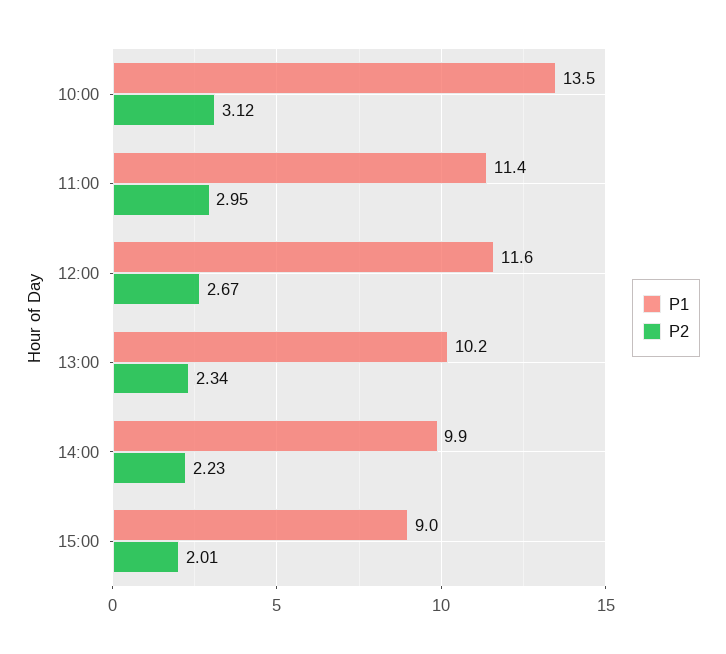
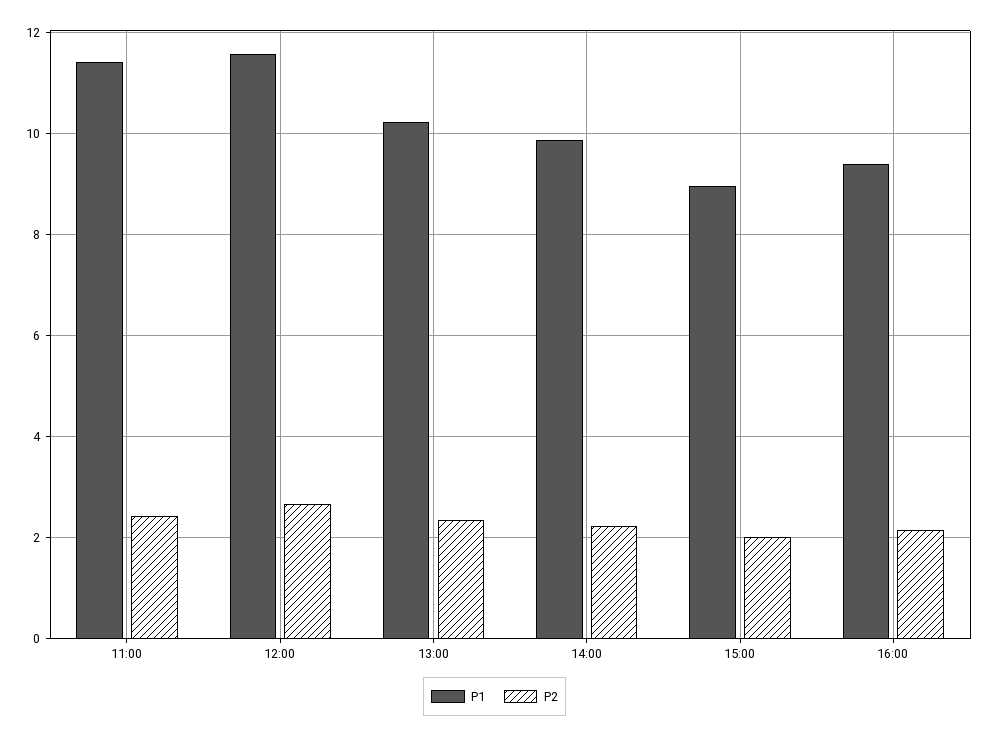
P1, 10:00: 13.5 -> none
P2, 10:00: 3.12 -> none
P2, 11:00: 2.95 -> 2.4
P1, 16:00: none -> 9.4
P2, 16:00: none -> 2.2

